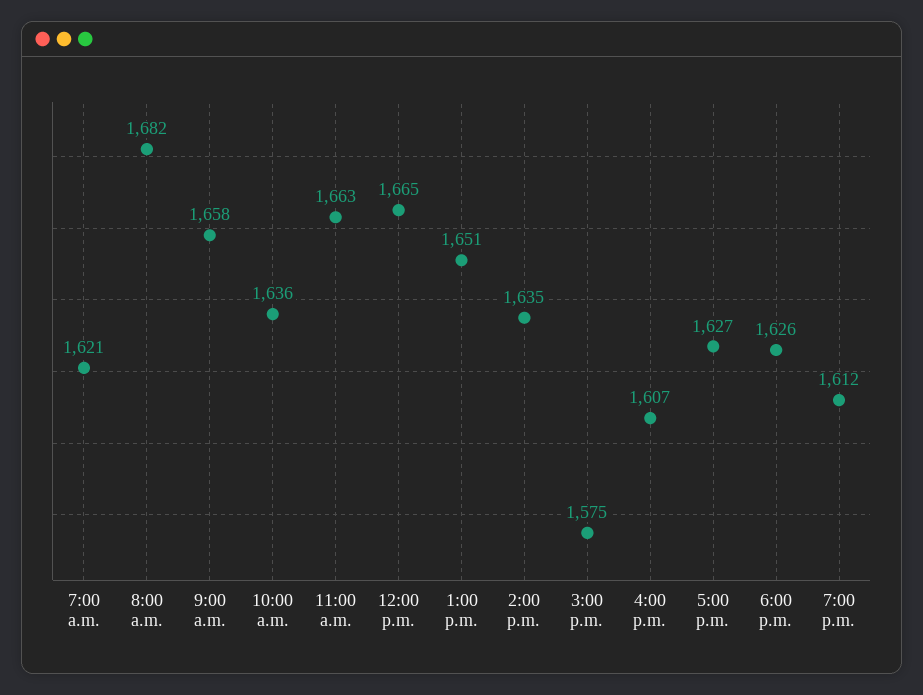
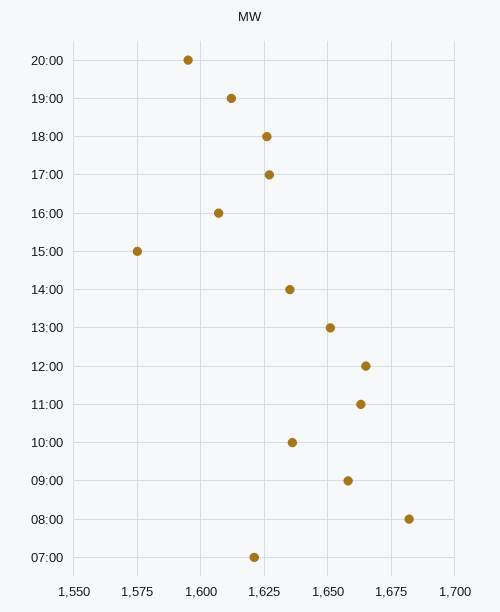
20:00: none -> 1595

